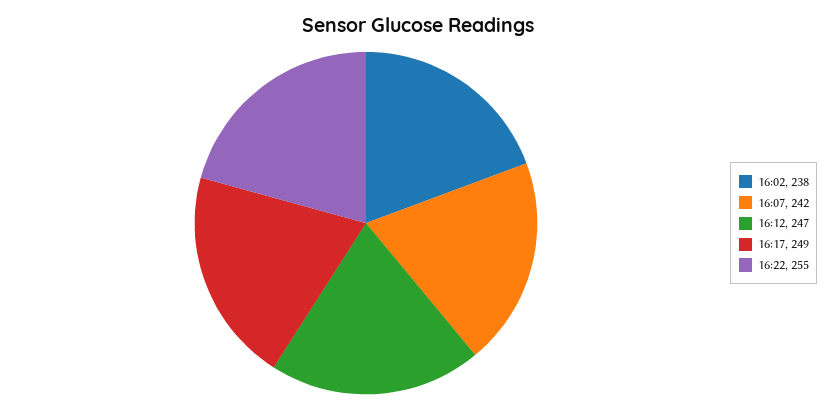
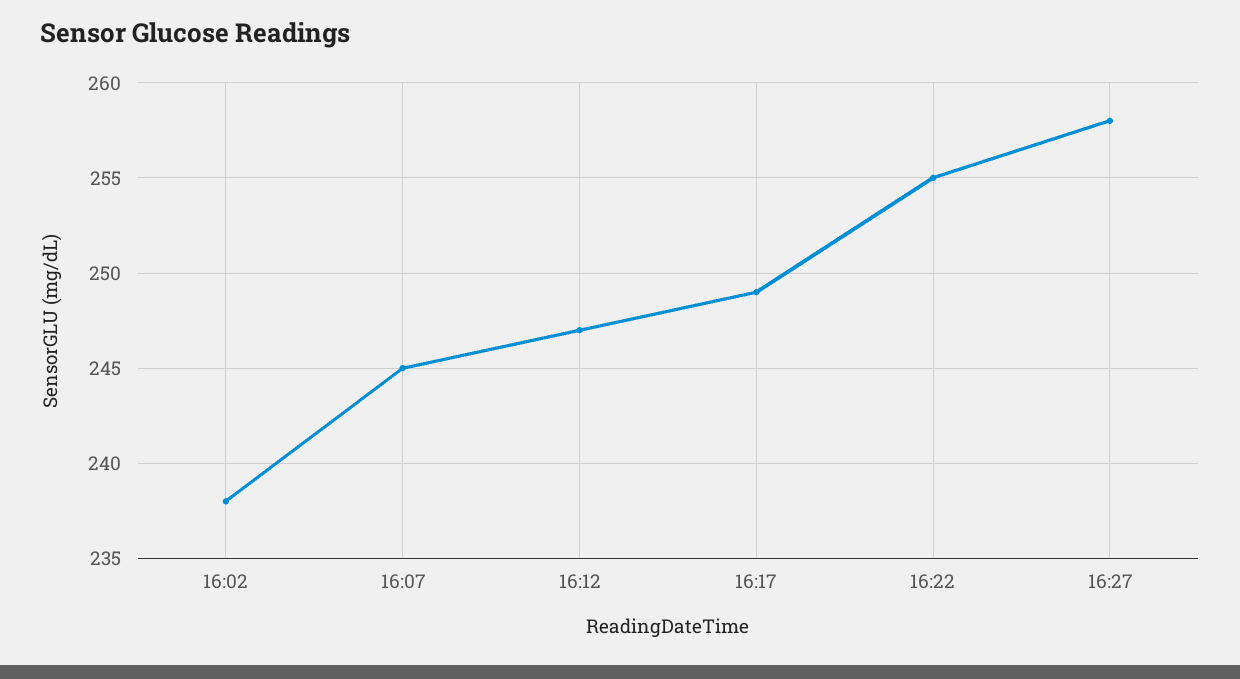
16:07: 242 -> 245
16:27: none -> 258

